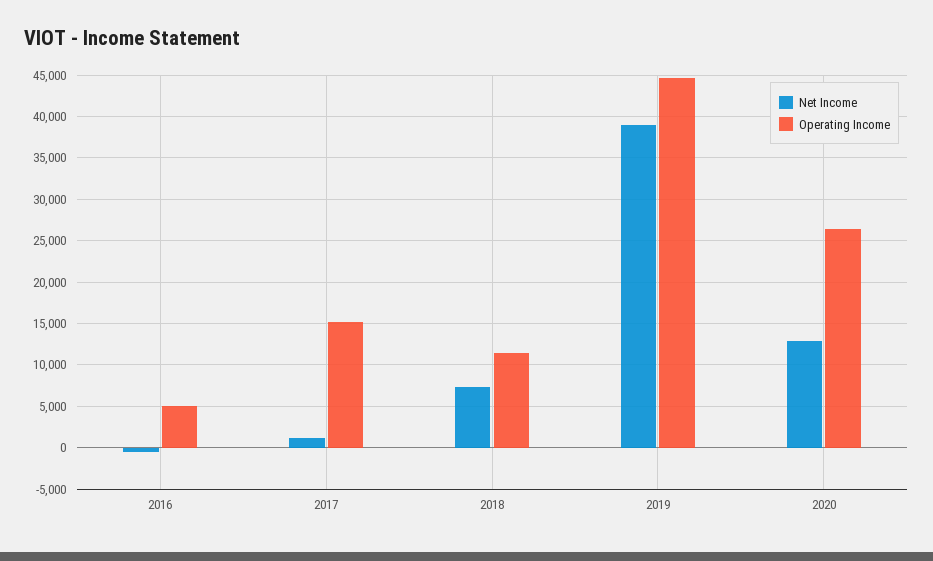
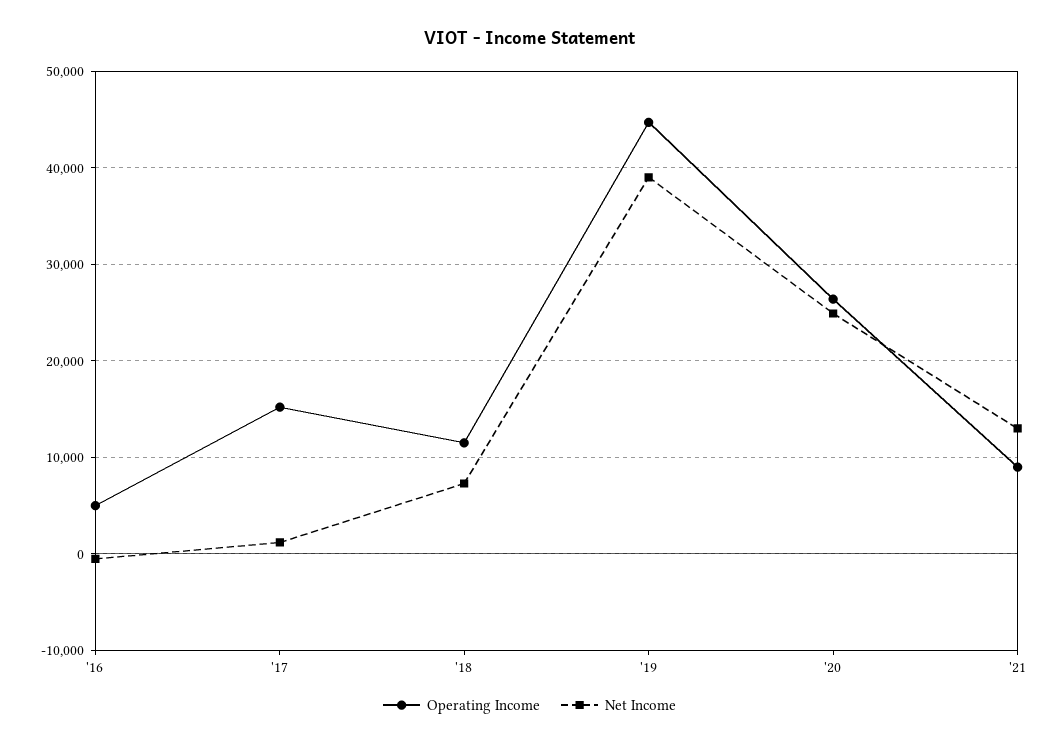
Net Income, 2020: 13000 -> 25000
Operating Income, '21: none -> 9000
Net Income, '21: none -> 13000

